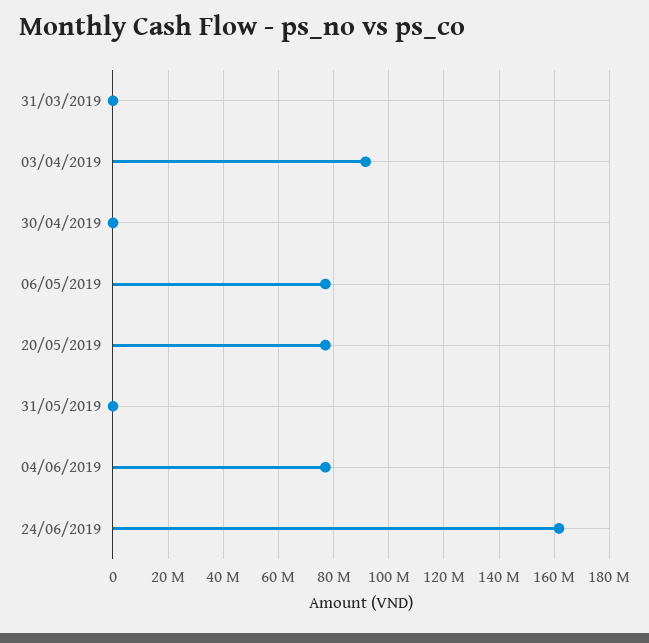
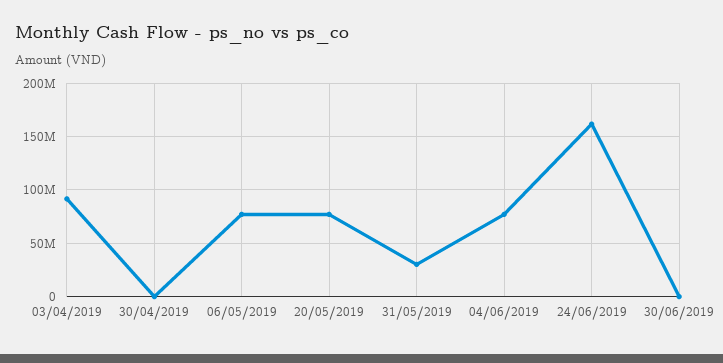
31/03/2019: 0 -> none
31/05/2019: 0 -> 30000000
30/06/2019: none -> 0

